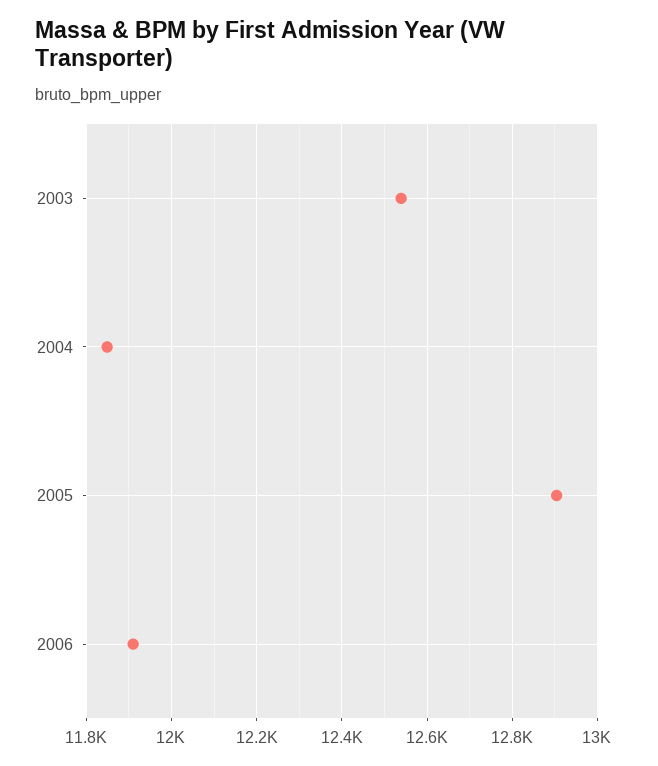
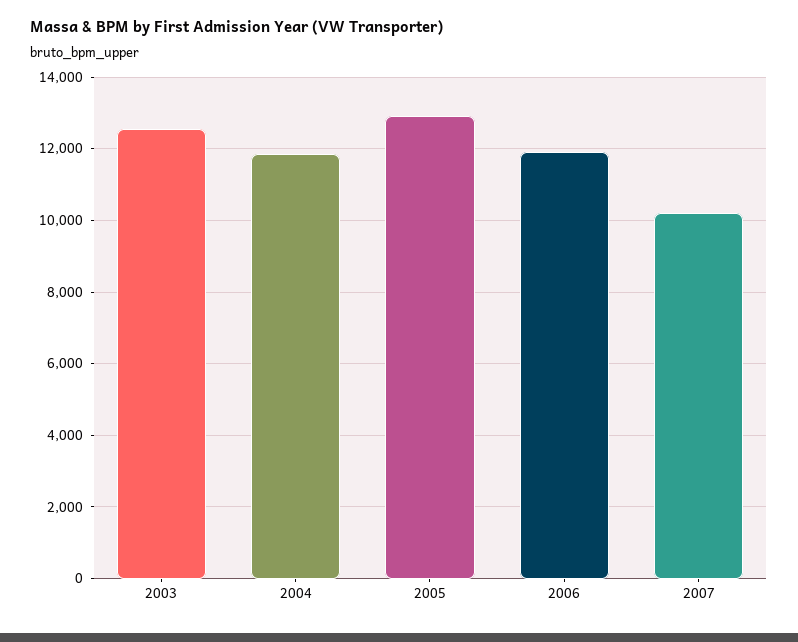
2007: none -> 10200

